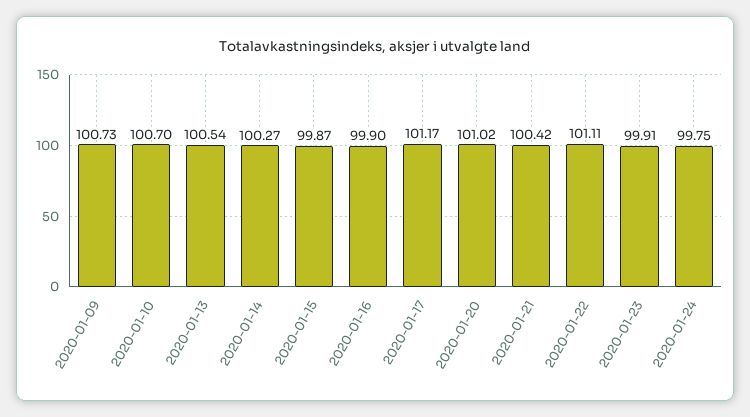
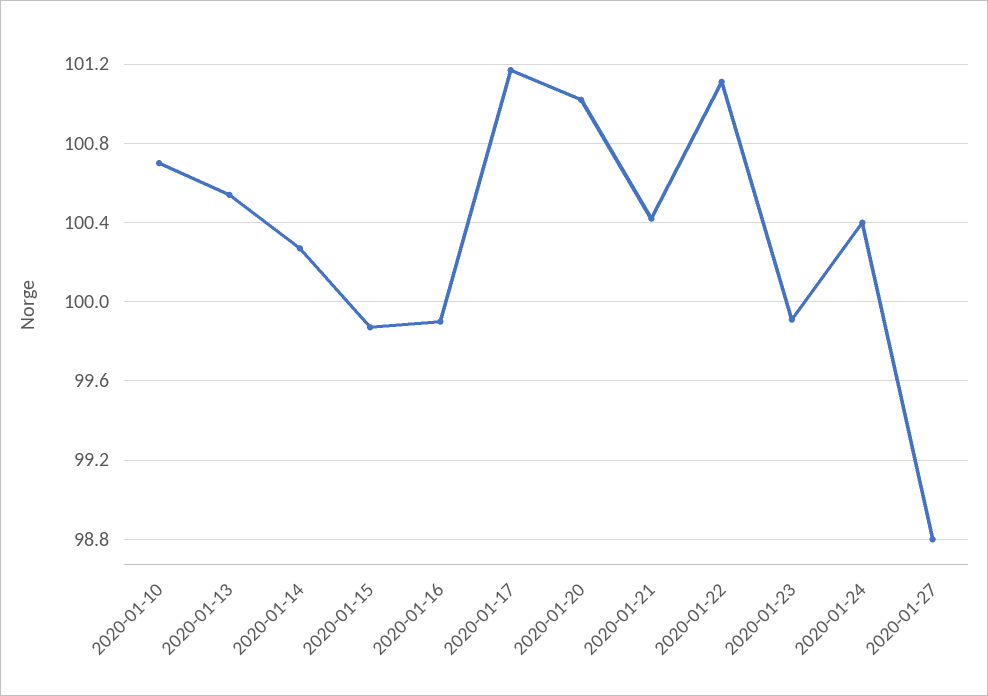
2020-01-09: 100.73 -> none
2020-01-24: 99.75 -> 100.4
2020-01-27: none -> 98.8

